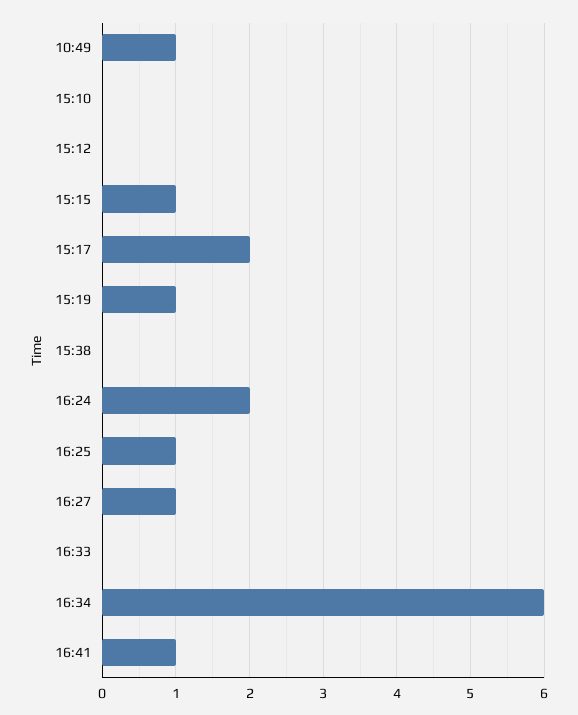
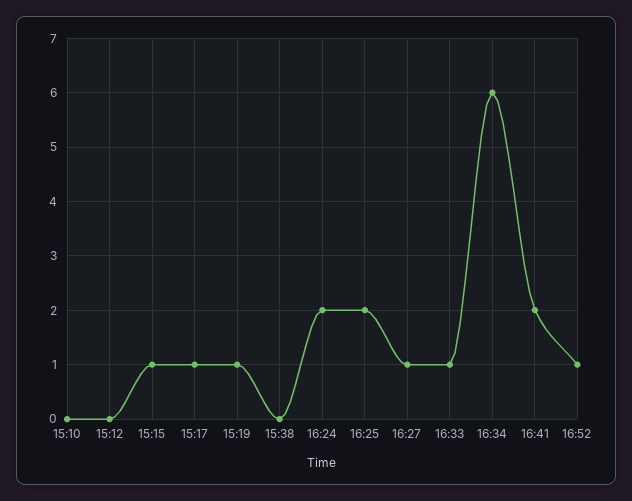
10:49: 1 -> none
15:17: 2 -> 1
16:25: 1 -> 2
16:33: 0 -> 1
16:41: 1 -> 2
16:52: none -> 1

